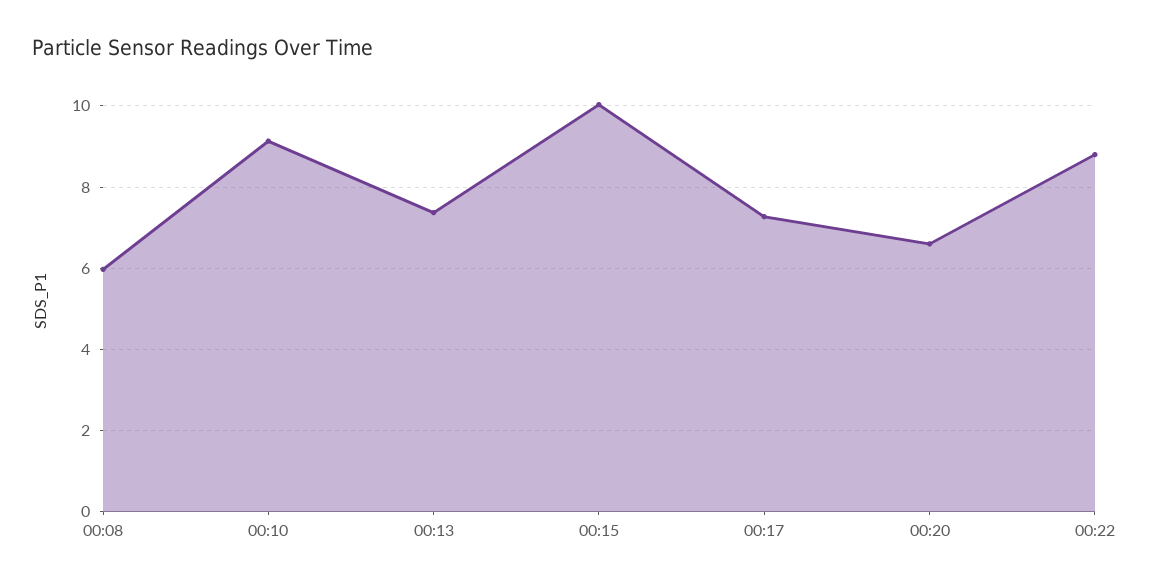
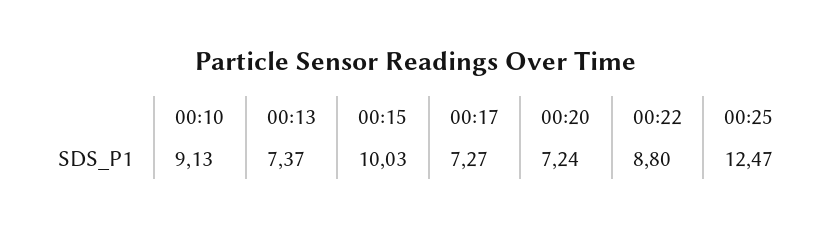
00:08: 6 -> none
00:20: 6.6 -> 7.24
00:25: none -> 12.47

